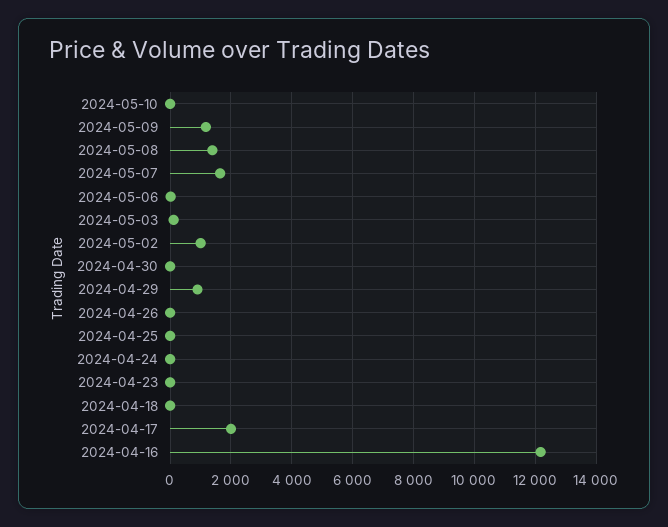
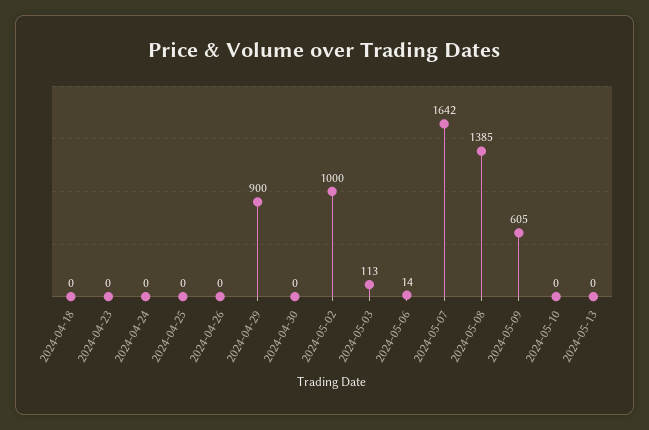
2024-05-09: 1200 -> 605
2024-04-17: 2000 -> none
2024-04-16: 12200 -> none
2024-05-13: none -> 0

